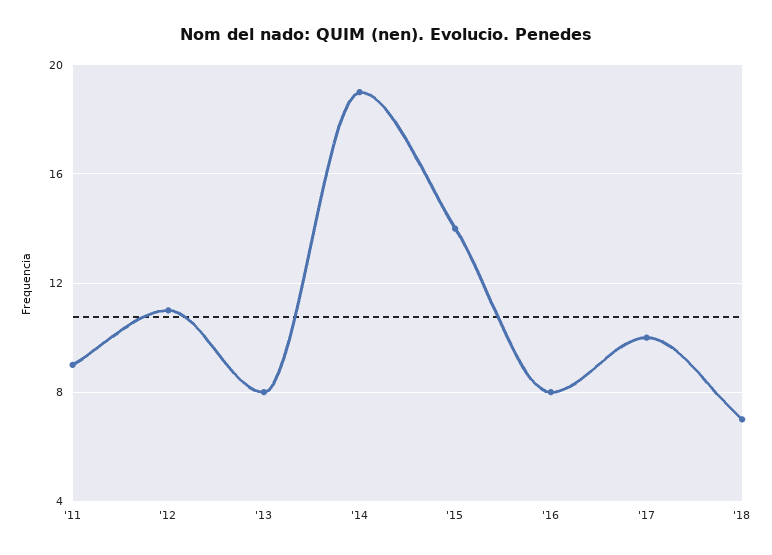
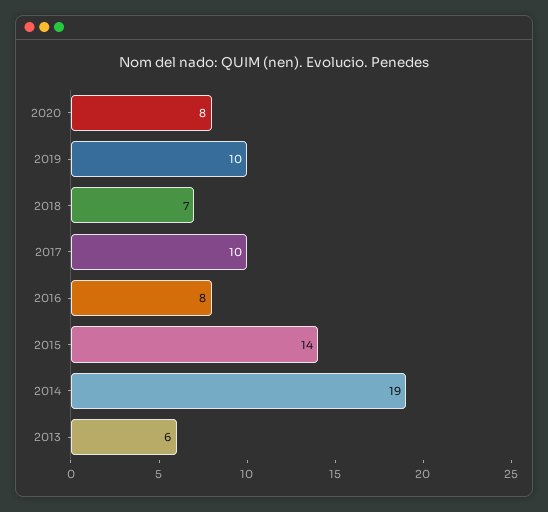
'11: 9 -> none
'12: 11 -> none
'13: 8 -> 6
2020: none -> 8
2019: none -> 10

